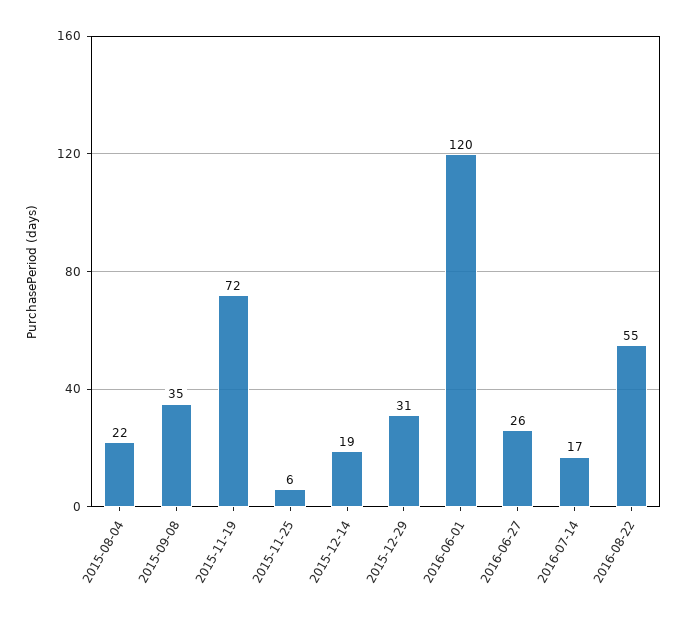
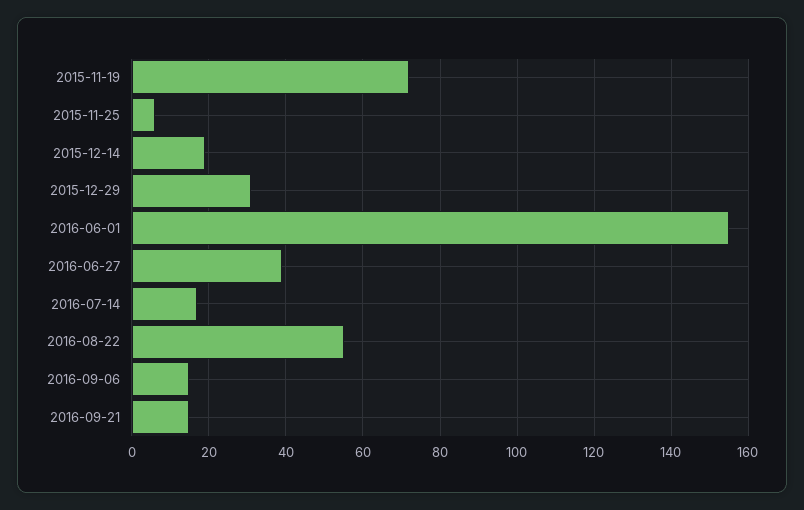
2015-08-04: 22 -> none
2015-09-08: 35 -> none
2016-06-01: 120 -> 155
2016-06-27: 26 -> 40
2016-09-06: none -> 15
2016-09-21: none -> 15

